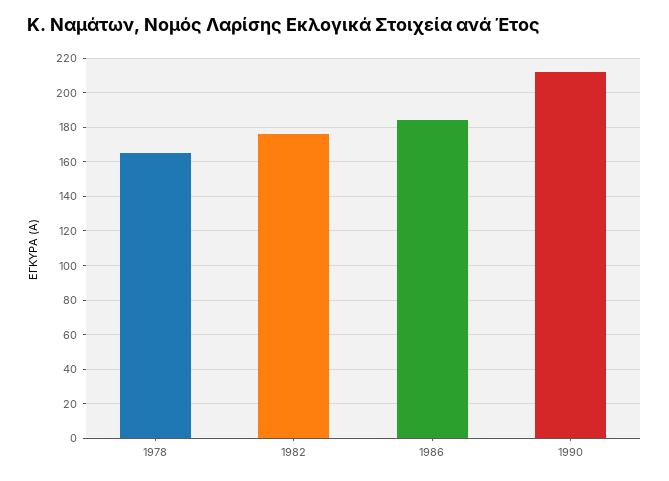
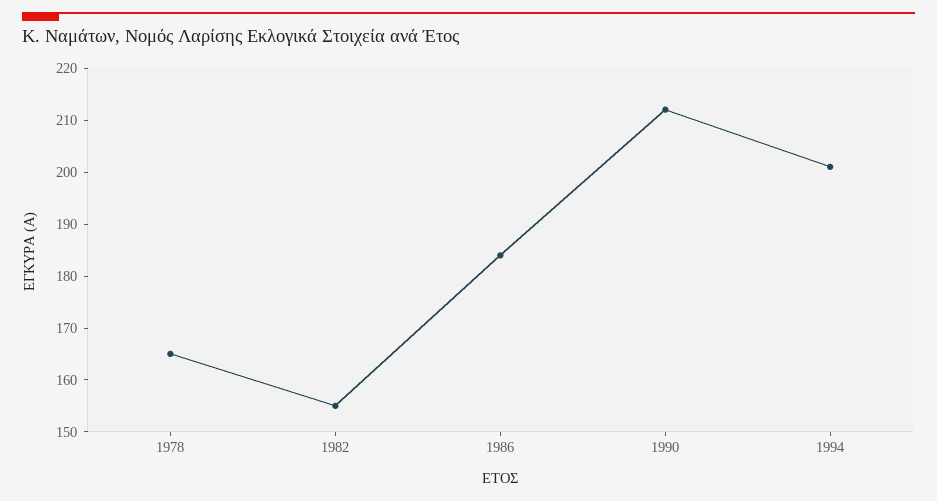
1982: 175 -> 155
1994: none -> 200

